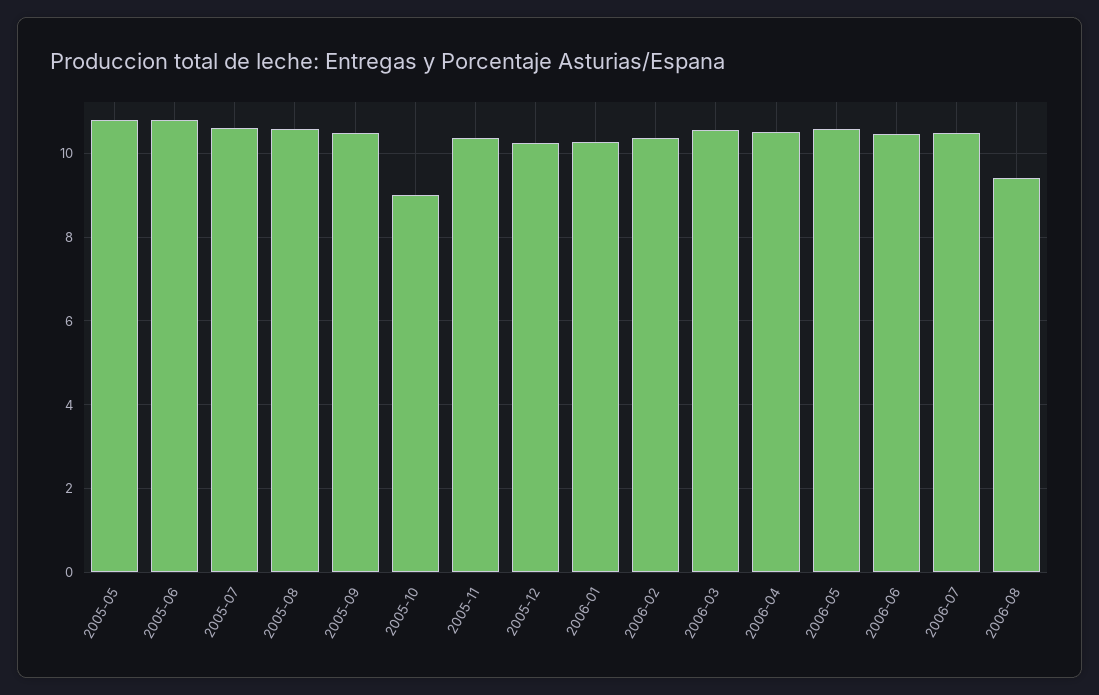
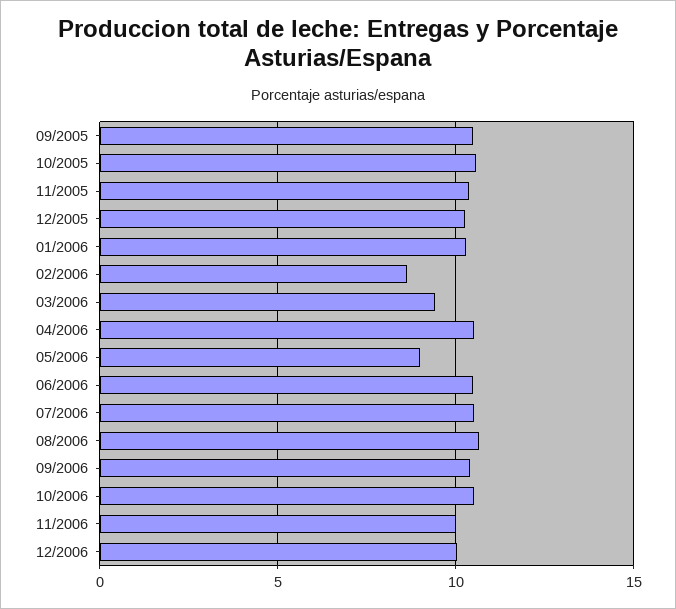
2005-05: 10.8 -> none
2005-06: 10.8 -> none
2005-07: 10.6 -> none
2005-08: 10.6 -> none
2005-10: 9 -> 10.5
2006-02: 10.4 -> 8.5
2006-03: 10.6 -> 9.5
2006-05: 10.6 -> 9
2006-08: 9.4 -> 10.5
09/2006: none -> 10.5
10/2006: none -> 10.5
11/2006: none -> 10
12/2006: none -> 10

